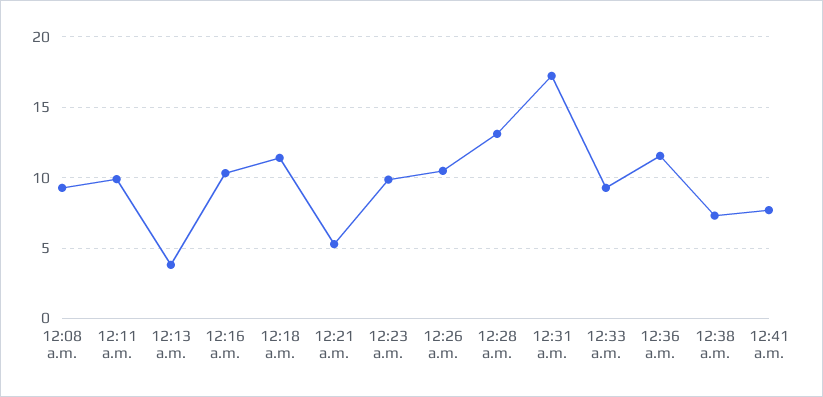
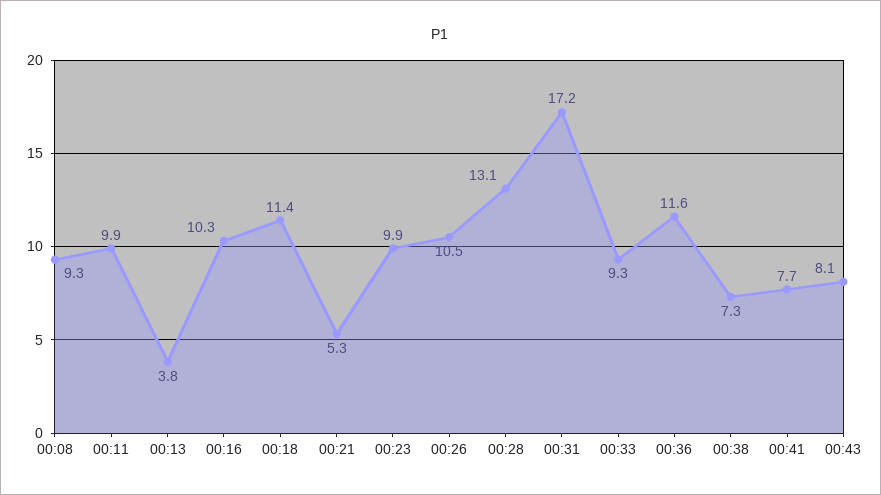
00:43: none -> 8.1

